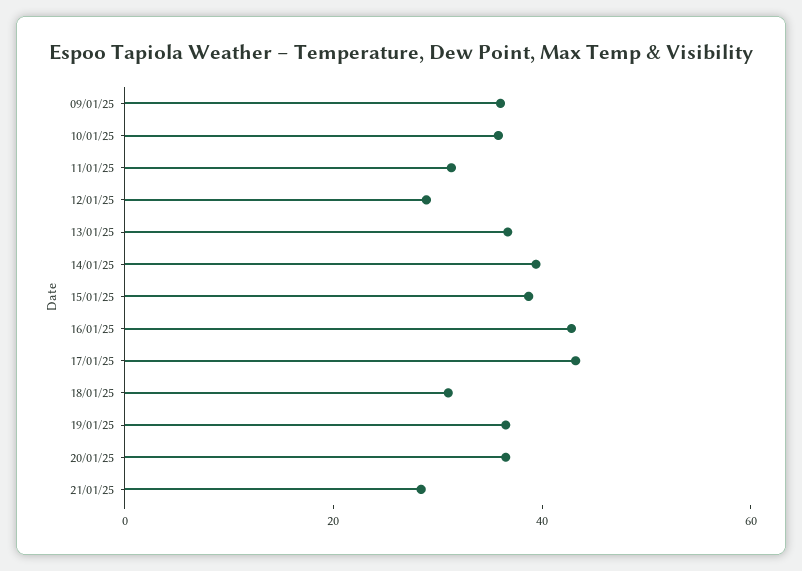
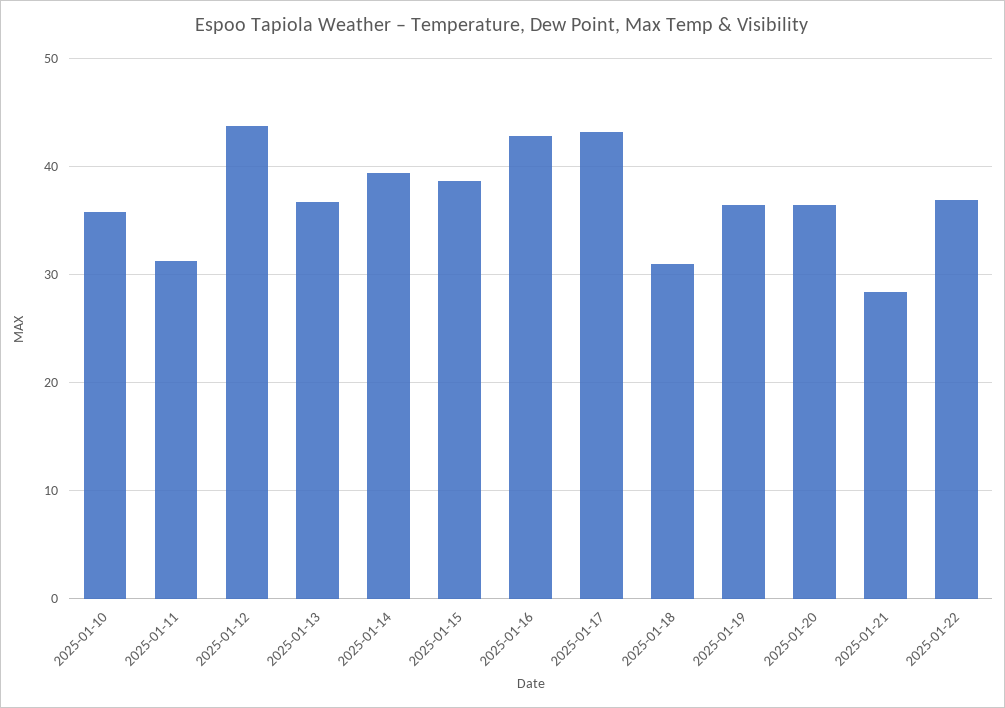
09/01/25: 35 -> none
12/01/25: 30 -> 44
2025-01-22: none -> 37

